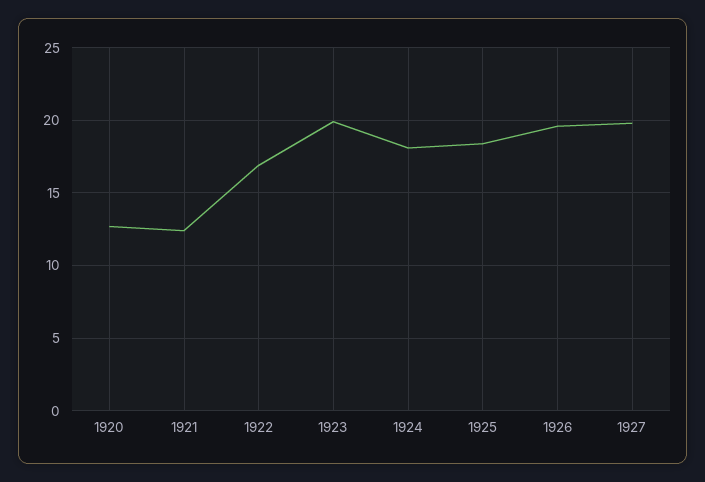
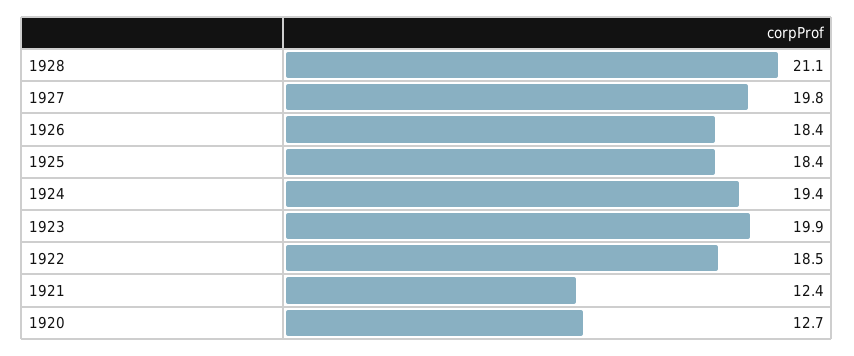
1922: 17 -> 18.5
1924: 18 -> 19.4
1926: 19.5 -> 18.4
1928: none -> 21.1

